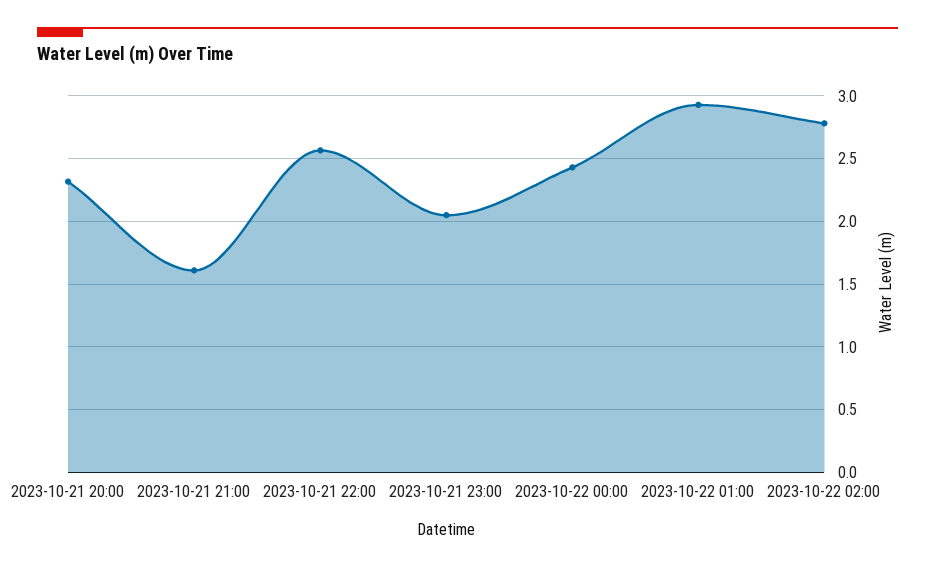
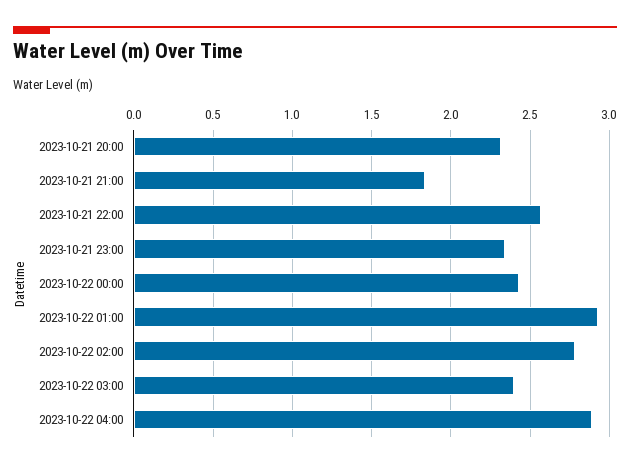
2023-10-21 21:00: 1.6 -> 1.85
2023-10-21 23:00: 2.05 -> 2.35
2023-10-22 03:00: none -> 2.4
2023-10-22 04:00: none -> 2.9

